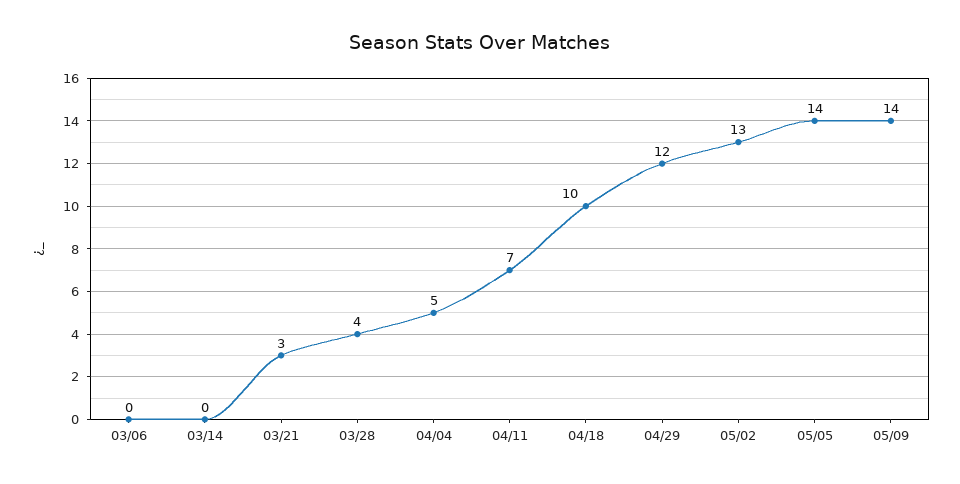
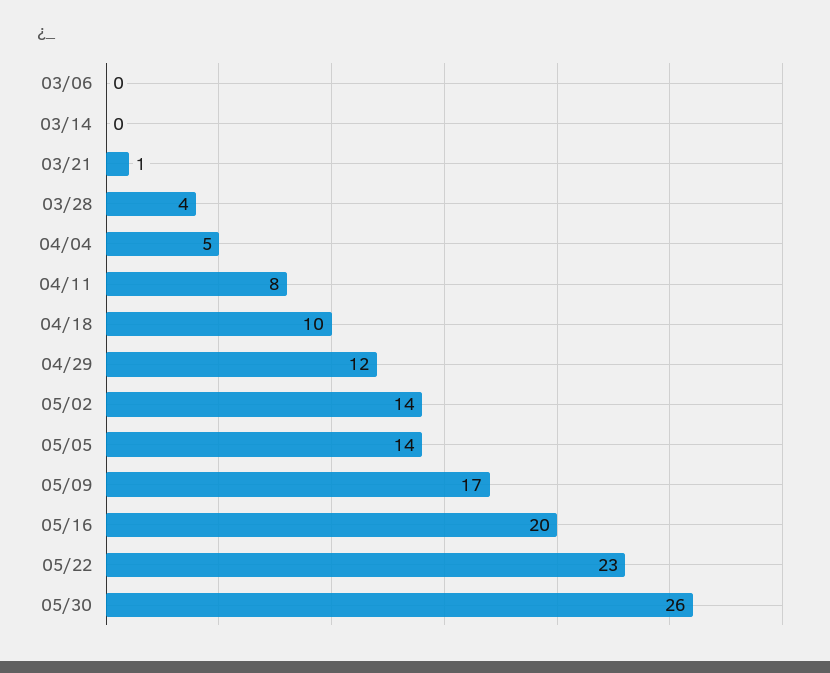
03/21: 3 -> 1
04/11: 7 -> 8
05/02: 13 -> 14
05/09: 14 -> 17
05/16: none -> 20
05/22: none -> 23
05/30: none -> 26

